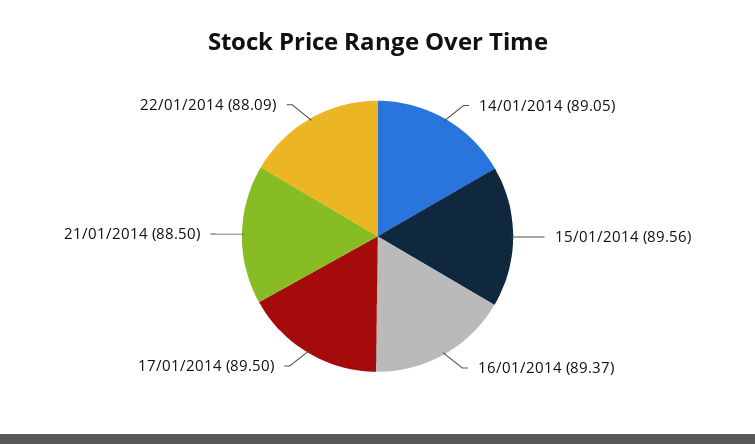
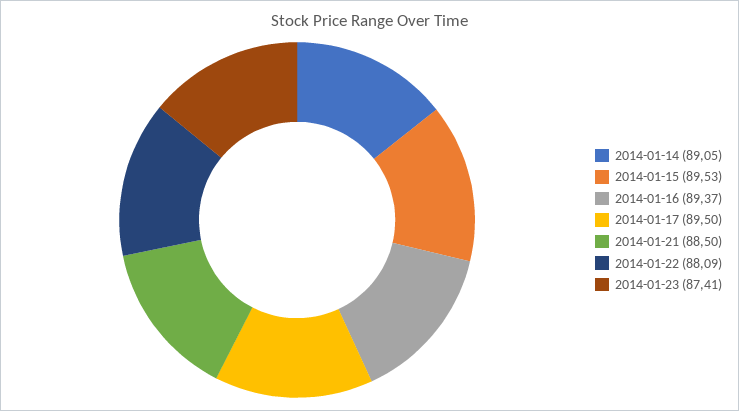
15/01/2014: 89.56 -> 89.53
2014-01-23: none -> 87.41

